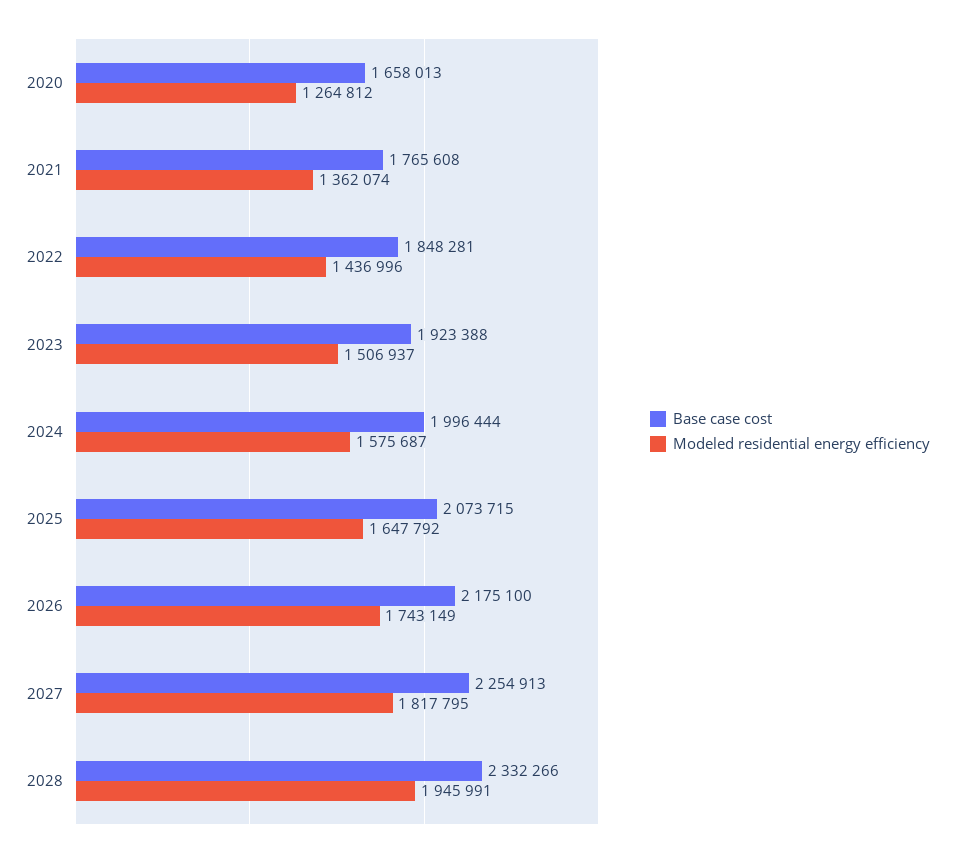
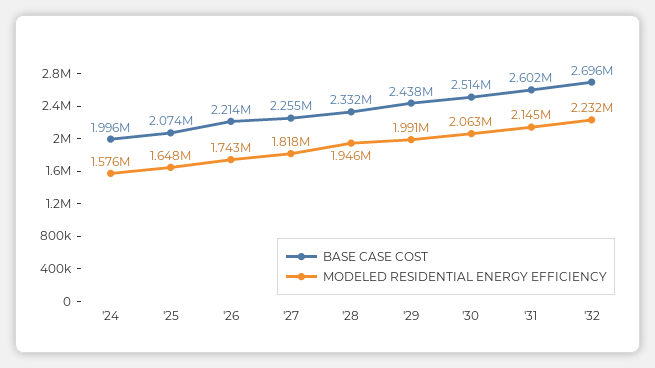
Base case cost, 2020: 1658013 -> none
Modeled residential energy efficiency, 2020: 1264812 -> none
Base case cost, 2021: 1765608 -> none
Modeled residential energy efficiency, 2021: 1362074 -> none
Base case cost, 2022: 1848281 -> none
Modeled residential energy efficiency, 2022: 1436996 -> none
Base case cost, 2023: 1923388 -> none
Modeled residential energy efficiency, 2023: 1506937 -> none
Base case cost, 2026: 2175100 -> 2214000
Base case cost, '29: none -> 2438000
Modeled residential energy efficiency, '29: none -> 1991000
Base case cost, '30: none -> 2514000
Modeled residential energy efficiency, '30: none -> 2063000
Base case cost, '31: none -> 2602000
Modeled residential energy efficiency, '31: none -> 2145000
Base case cost, '32: none -> 2696000
Modeled residential energy efficiency, '32: none -> 2232000

